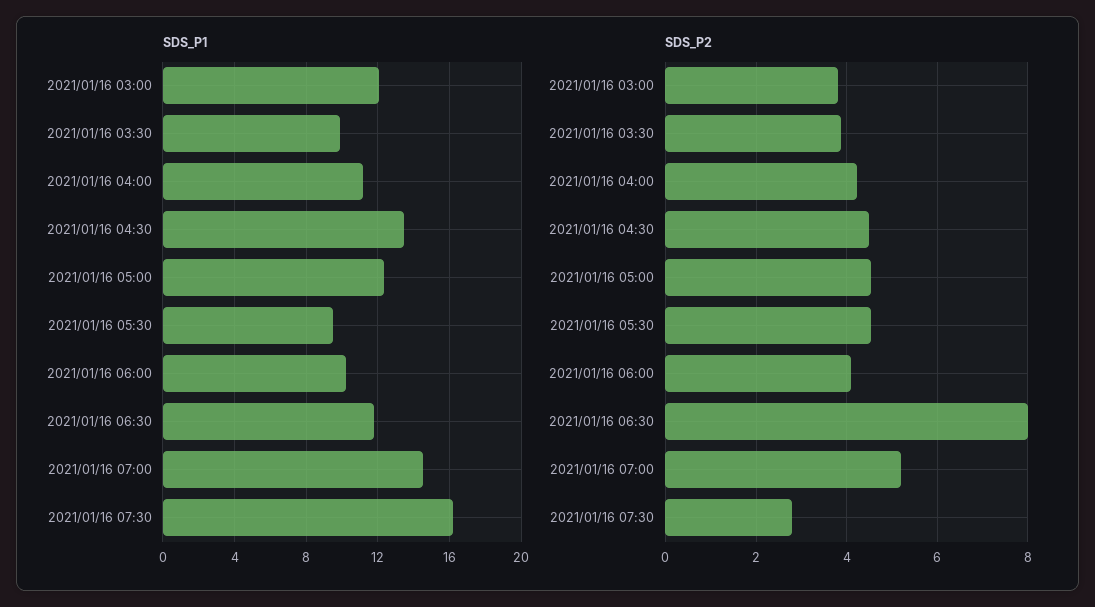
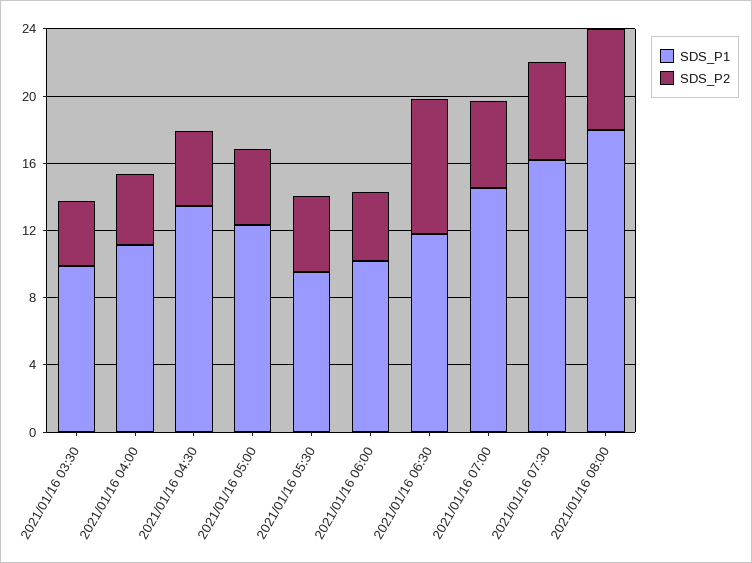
SDS_P1, 2021/01/16 03:00: 12 -> none
SDS_P2, 2021/01/16 03:00: 3.8 -> none
SDS_P2, 2021/01/16 07:30: 2.8 -> 6
SDS_P1, 2021/01/16 08:00: none -> 18
SDS_P2, 2021/01/16 08:00: none -> 6

